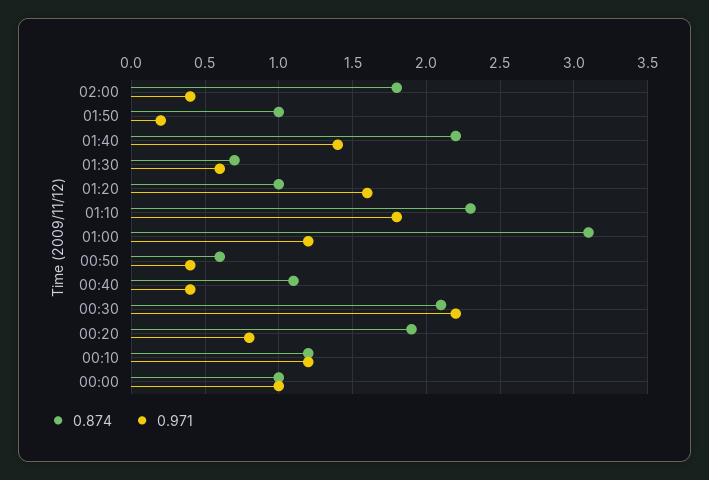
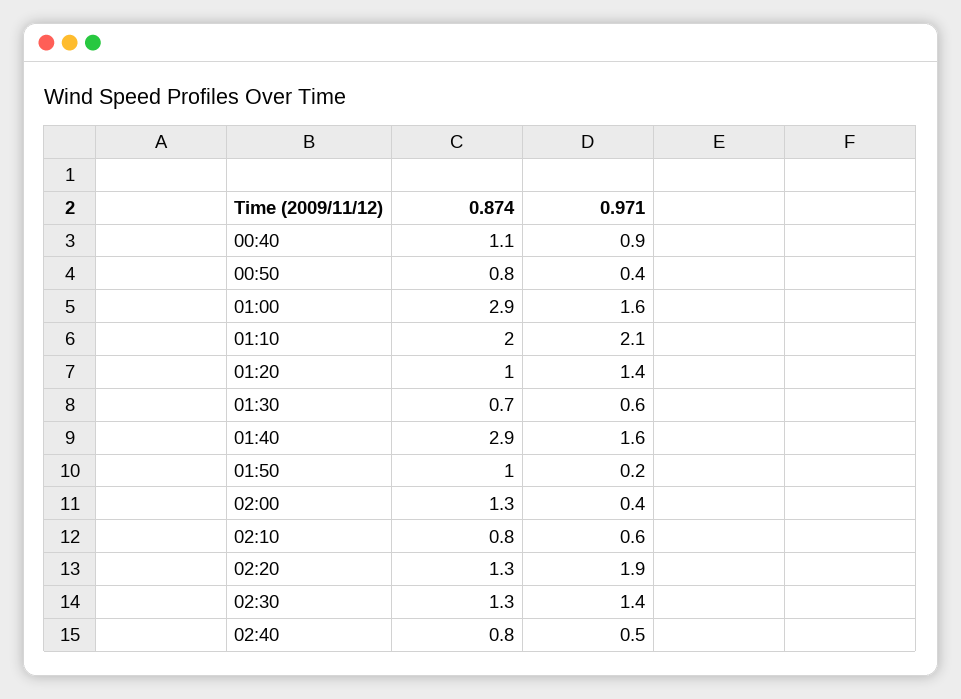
0.874, 02:00: 1.8 -> 1.3
0.874, 01:40: 2.2 -> 2.9
0.971, 01:40: 1.4 -> 1.6
0.971, 01:20: 1.6 -> 1.4
0.874, 01:10: 2.3 -> 2
0.971, 01:10: 1.8 -> 2.1
0.874, 01:00: 3.1 -> 2.9
0.971, 01:00: 1.2 -> 1.6
0.874, 00:50: 0.6 -> 0.8
0.971, 00:40: 0.4 -> 0.9
0.874, 00:30: 2.1 -> none
0.971, 00:30: 2.2 -> none
0.874, 00:20: 1.9 -> none
0.971, 00:20: 0.8 -> none
0.874, 00:10: 1.2 -> none
0.971, 00:10: 1.2 -> none
0.874, 00:00: 1 -> none
0.971, 00:00: 1 -> none
0.874, 02:10: none -> 0.8
0.971, 02:10: none -> 0.6
0.874, 02:20: none -> 1.3
0.971, 02:20: none -> 1.9
0.874, 02:30: none -> 1.3
0.971, 02:30: none -> 1.4
0.874, 02:40: none -> 0.8
0.971, 02:40: none -> 0.5

